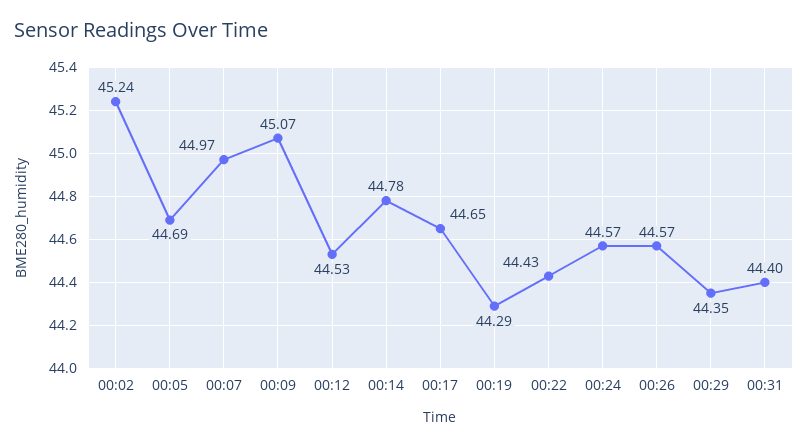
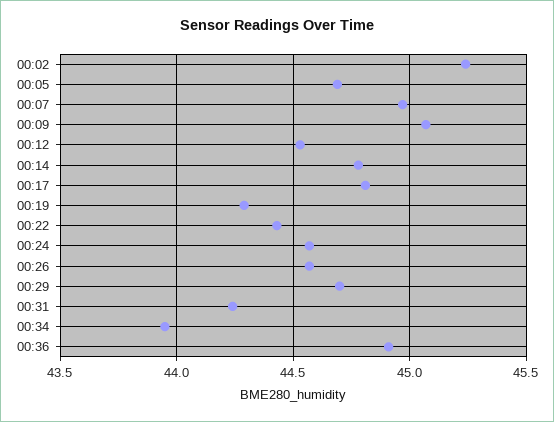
00:17: 44.65 -> 44.8
00:29: 44.35 -> 44.7
00:31: 44.4 -> 44.25
00:34: none -> 43.95
00:36: none -> 44.9

